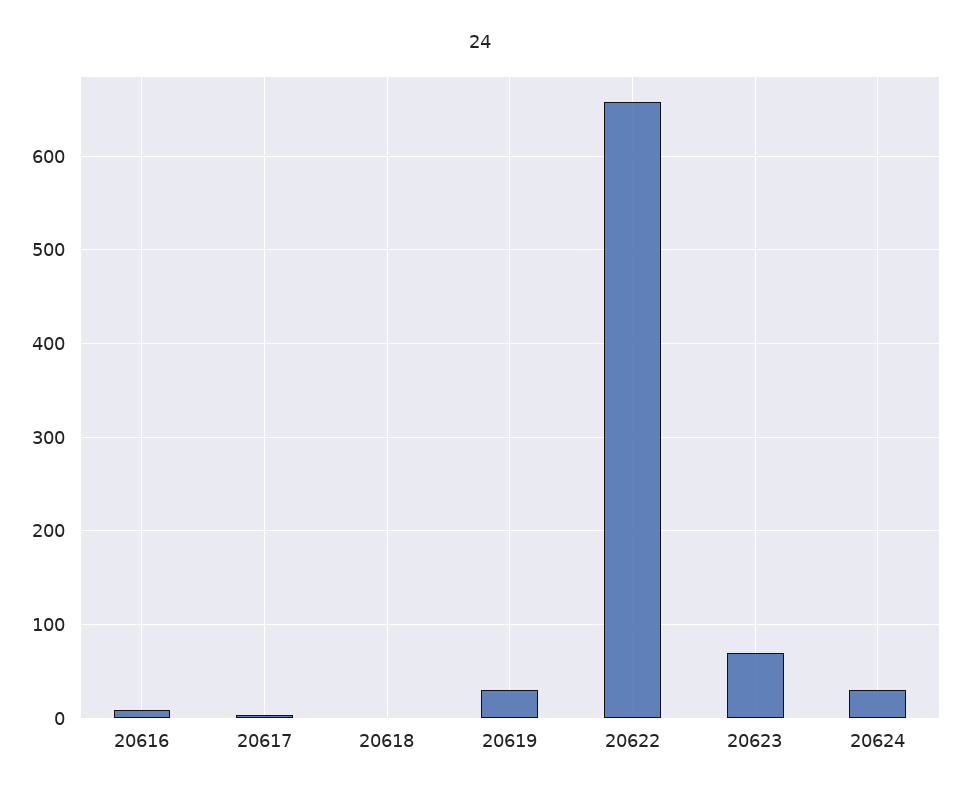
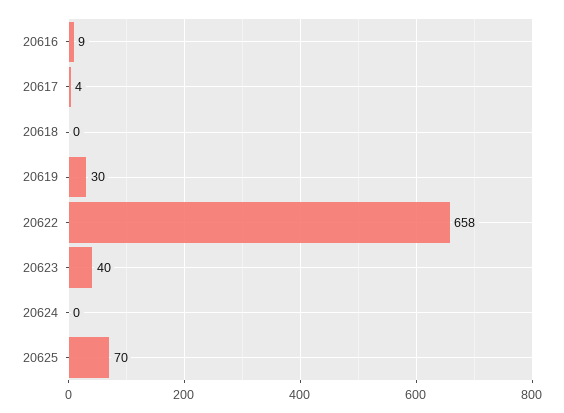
20623: 70 -> 40
20624: 30 -> 0
20625: none -> 70

